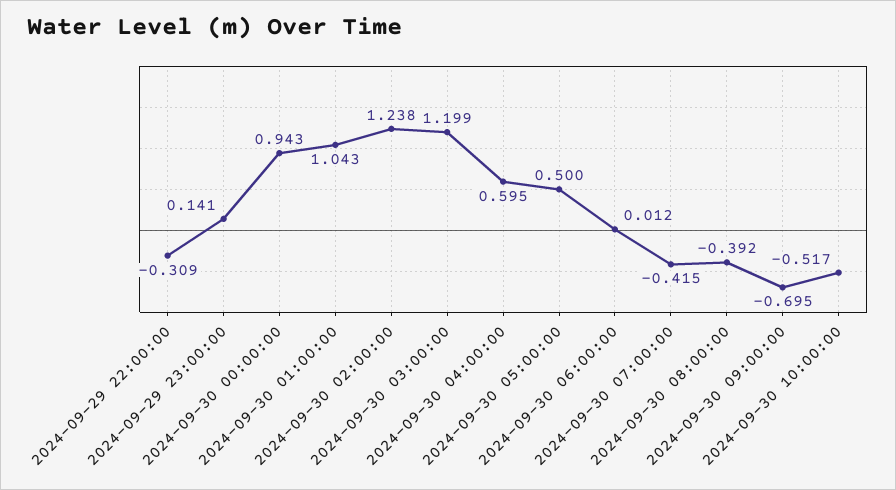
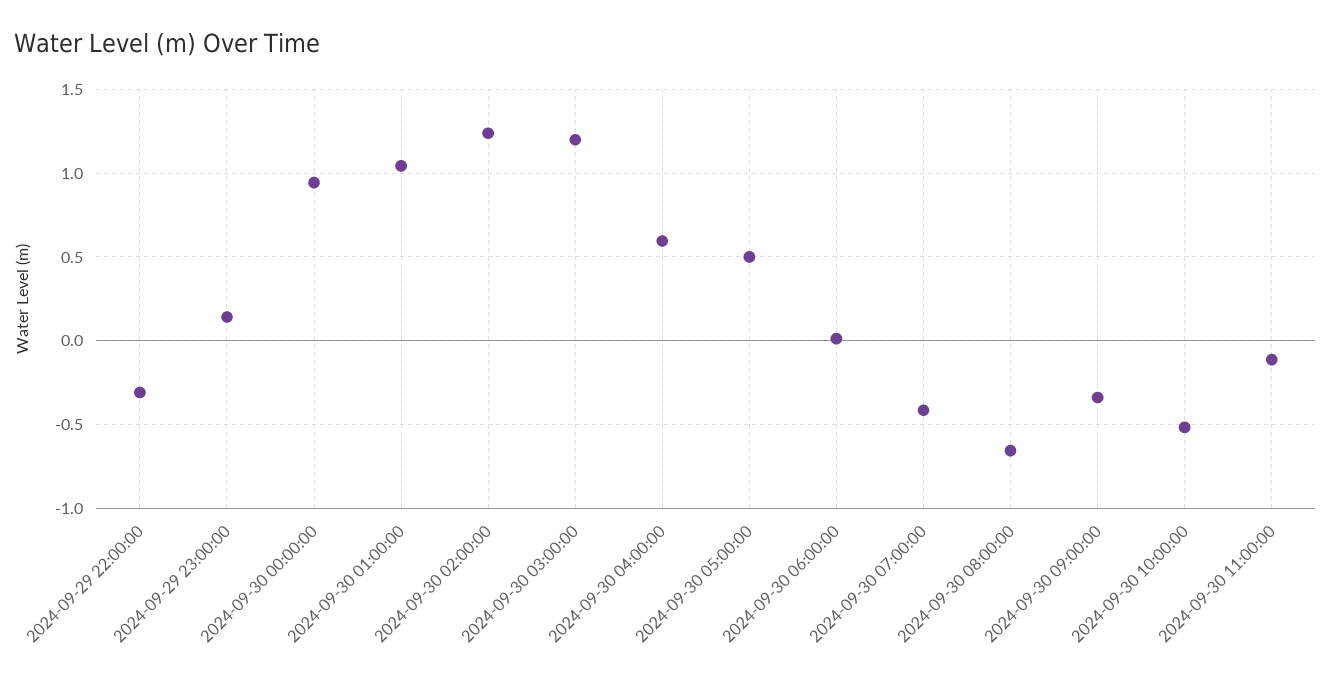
2024-09-30 08:00:00: -0.392 -> -0.65
2024-09-30 09:00:00: -0.695 -> -0.35
2024-09-30 11:00:00: none -> -0.1

